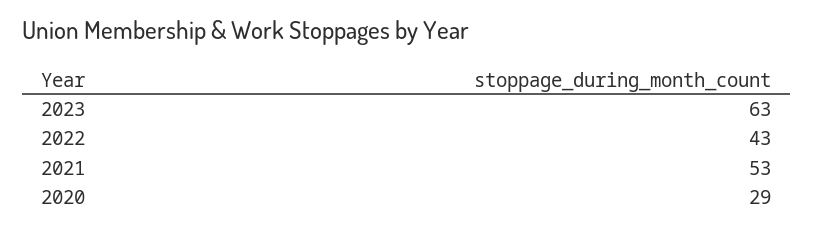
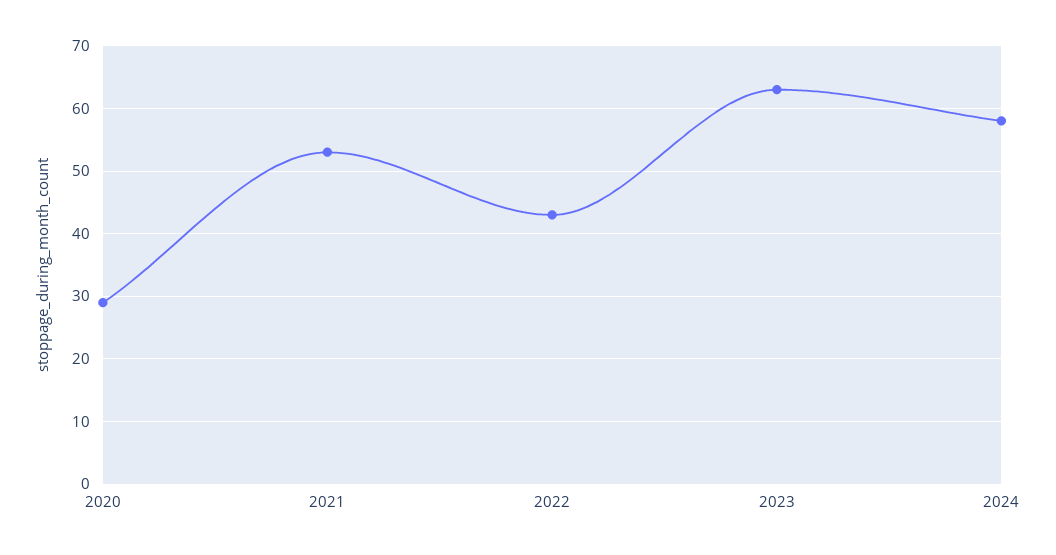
2024: none -> 58

